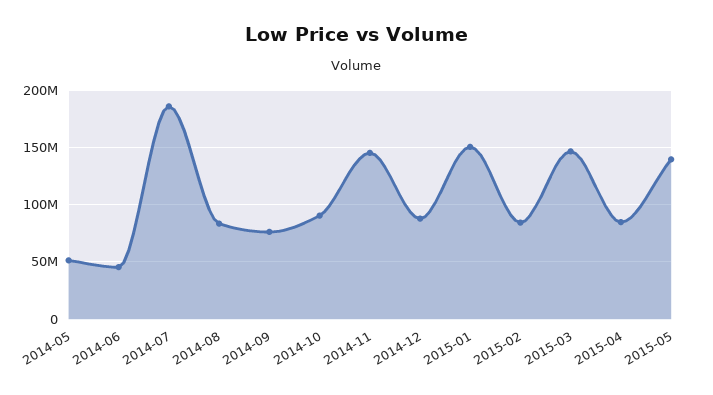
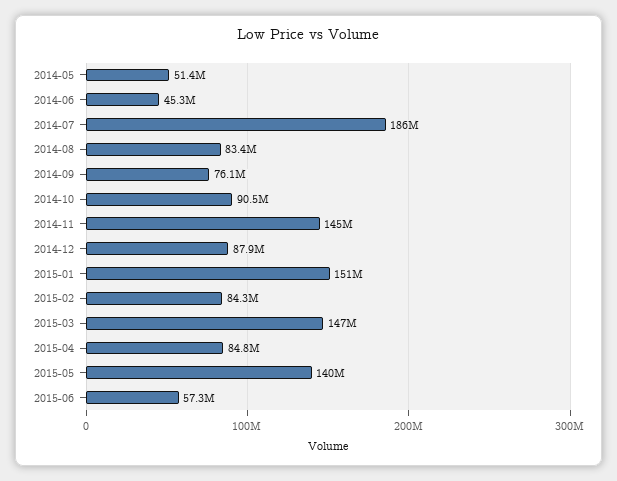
2015-06: none -> 57300000

